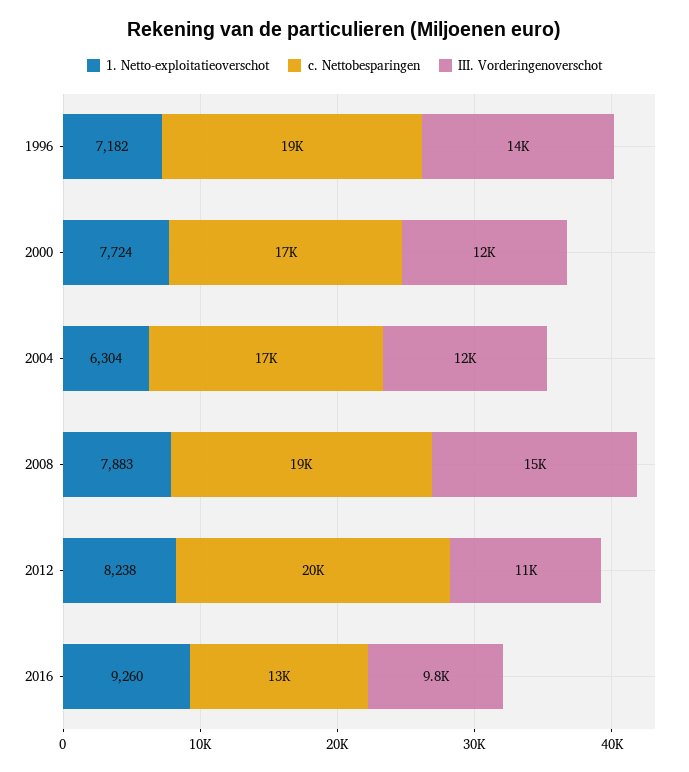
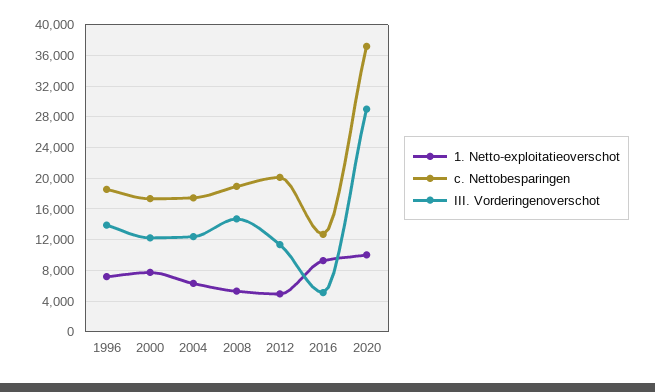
1. Netto-exploitatieoverschot, 2008: 7883 -> 5000
1. Netto-exploitatieoverschot, 2012: 8238 -> 5000
III. Vorderingenoverschot, 2016: 9800 -> 5000
1. Netto-exploitatieoverschot, 2020: none -> 10000
c. Nettobesparingen, 2020: none -> 37000
III. Vorderingenoverschot, 2020: none -> 29000

